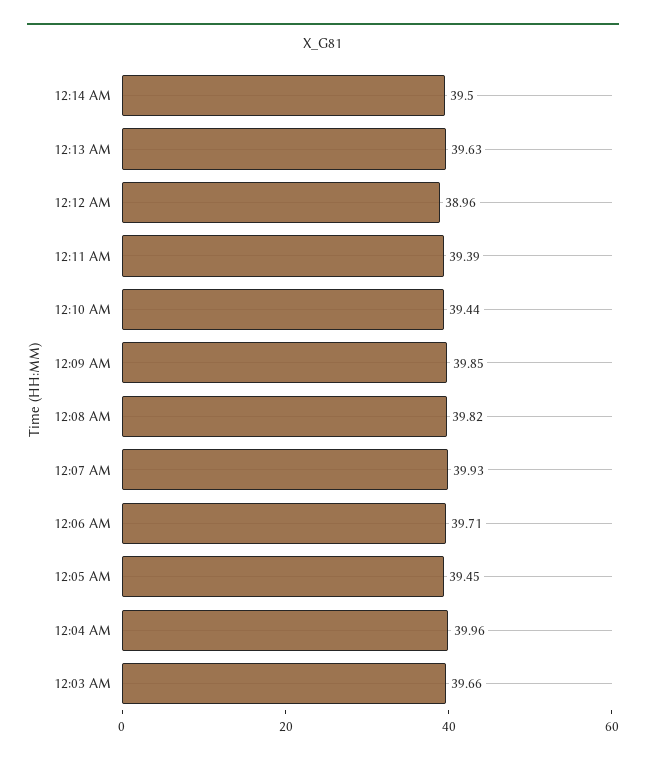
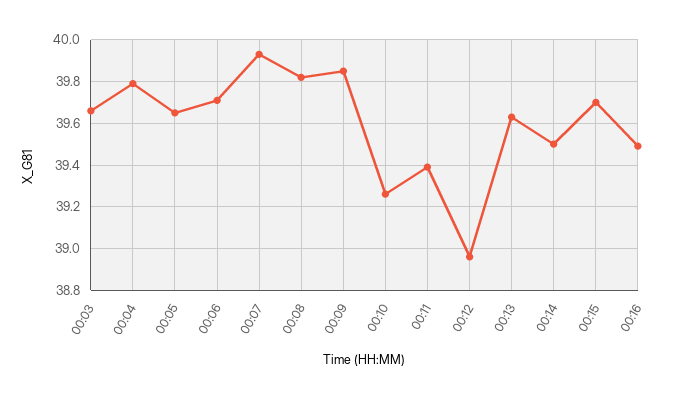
12:10 AM: 39.44 -> 39.25
12:05 AM: 39.45 -> 39.65
12:04 AM: 39.96 -> 39.8
00:15: none -> 39.7
00:16: none -> 39.5

